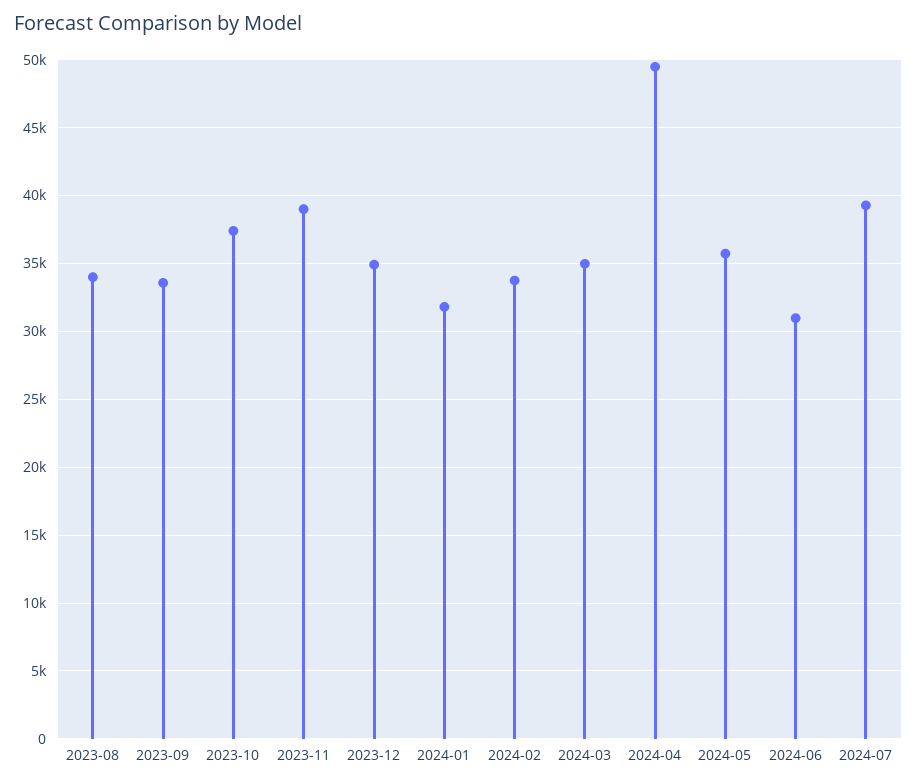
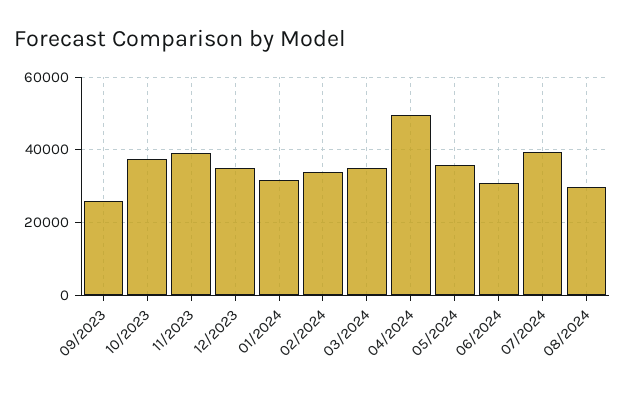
2023-08: 34000 -> none
2023-09: 33500 -> 26000
08/2024: none -> 30000

